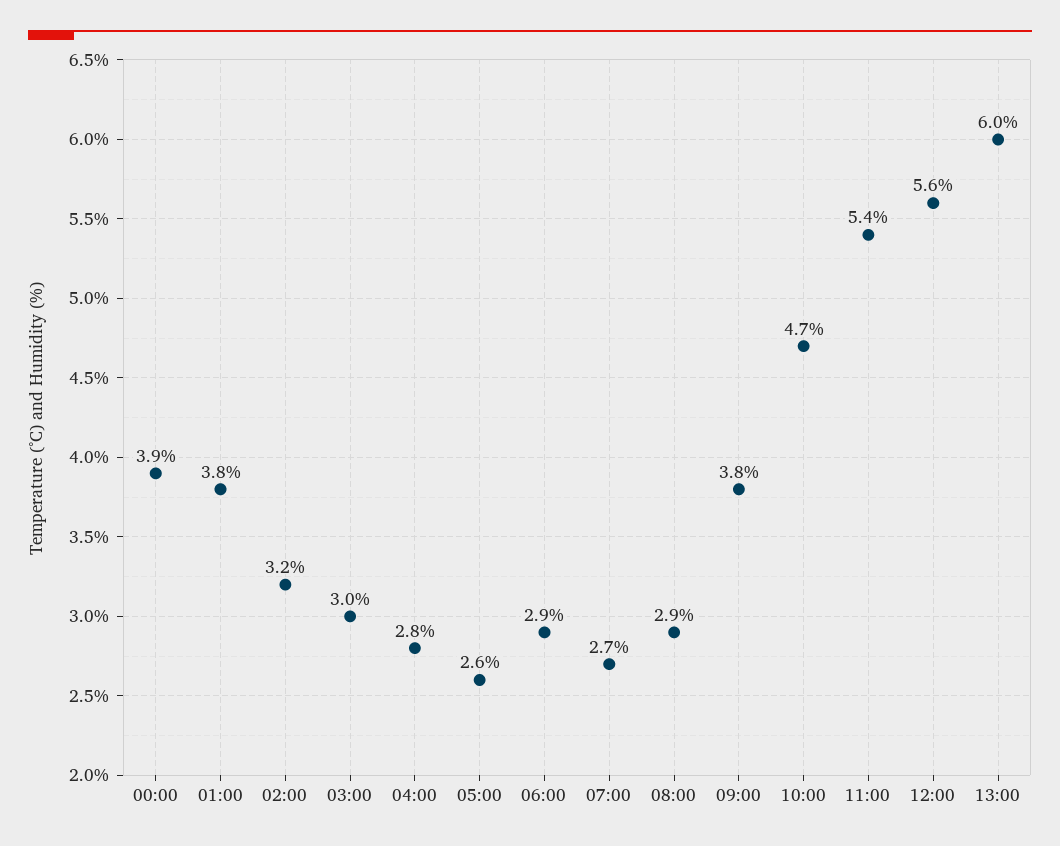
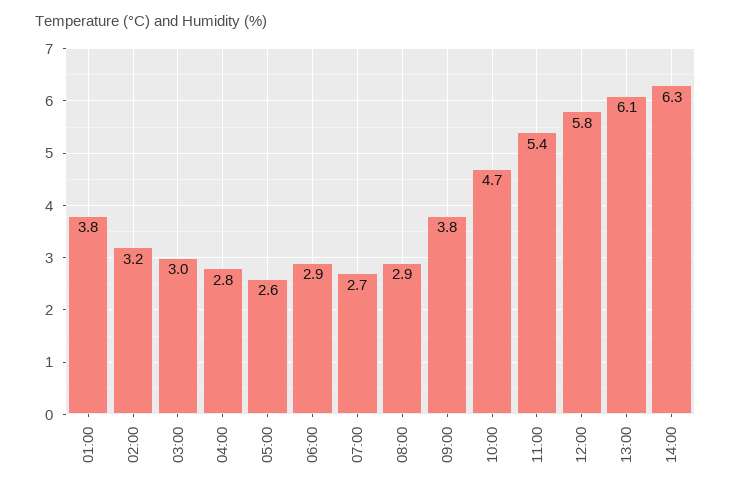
00:00: 3.9 -> none
12:00: 5.6 -> 5.8
13:00: 6 -> 6.1
14:00: none -> 6.3

